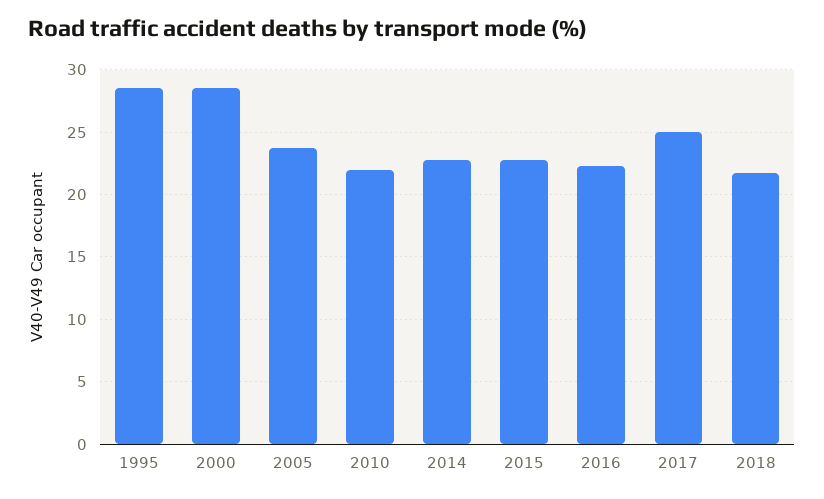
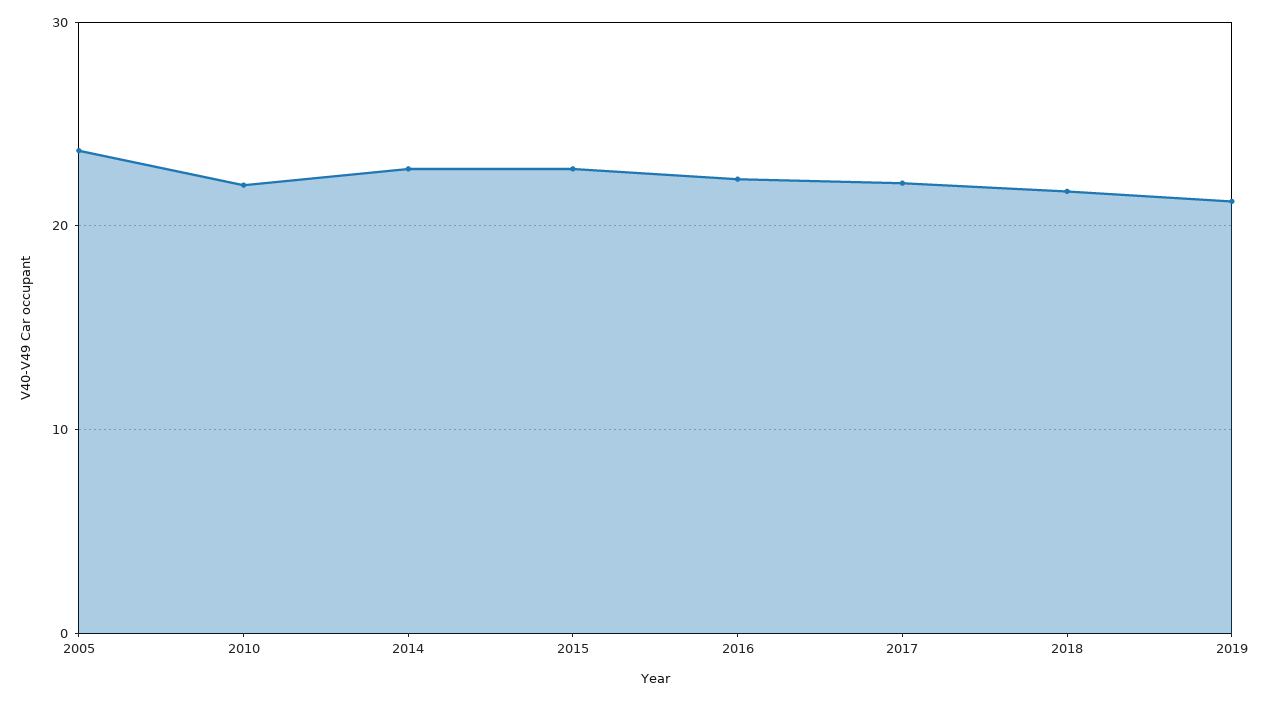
1995: 28.5 -> none
2000: 28.5 -> none
2017: 25 -> 22
2019: none -> 21

